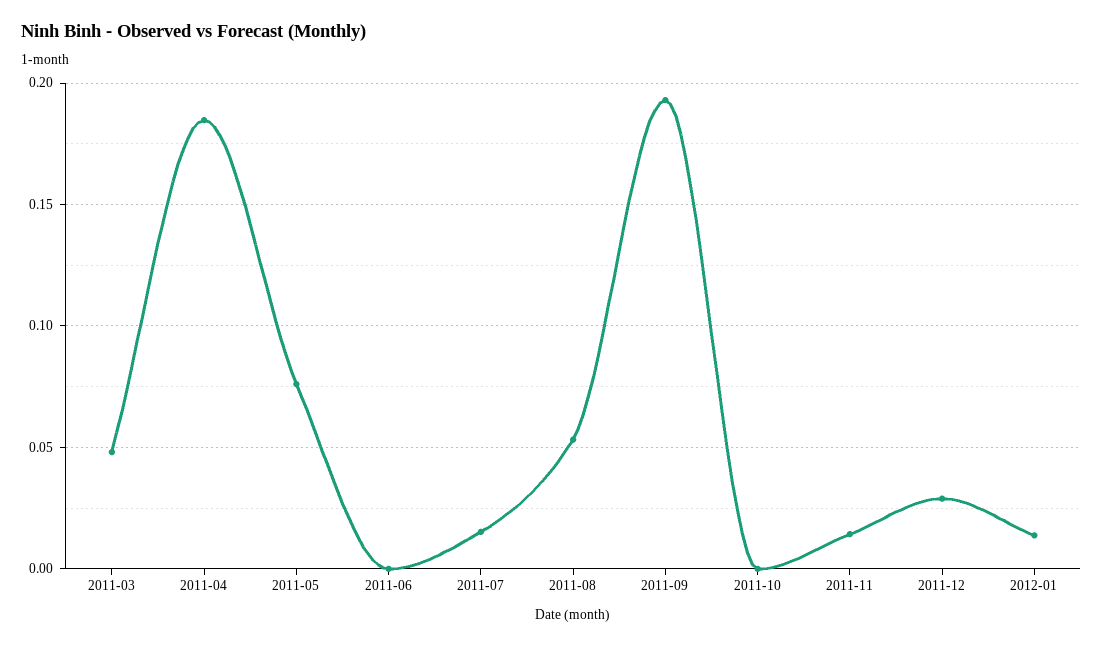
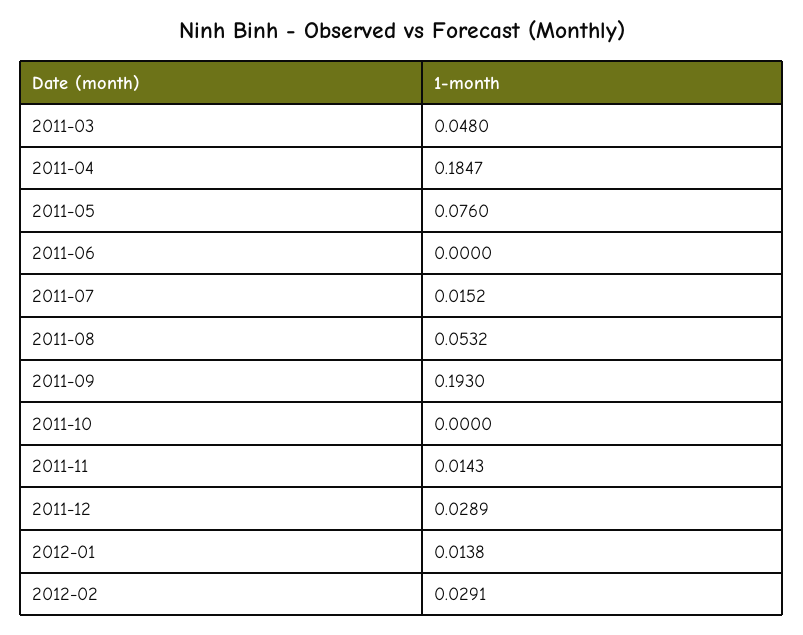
2012-02: none -> 0.0291

